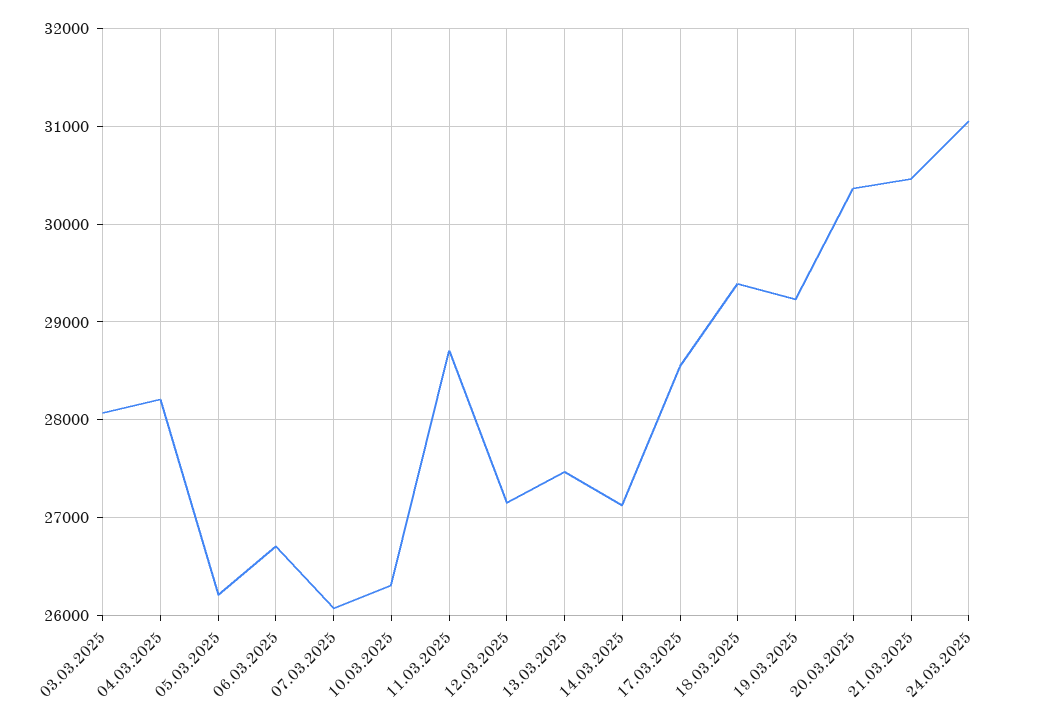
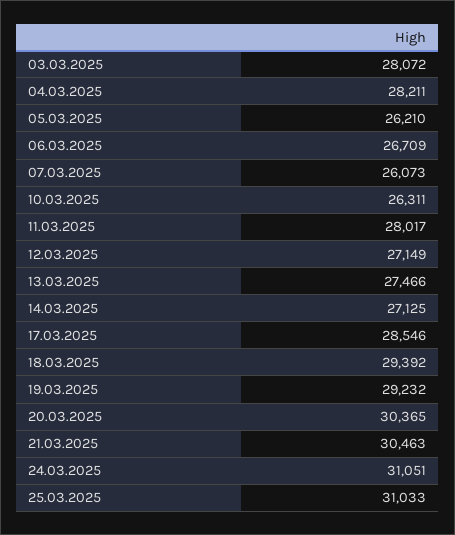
11.03.2025: 28700 -> 28017
25.03.2025: none -> 31033

